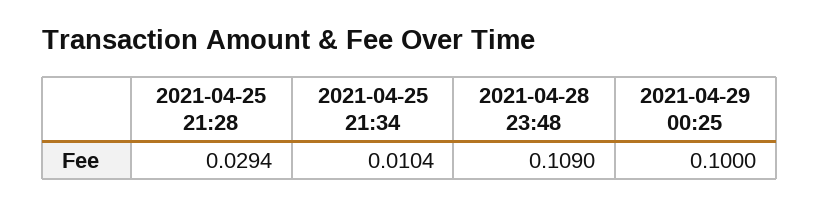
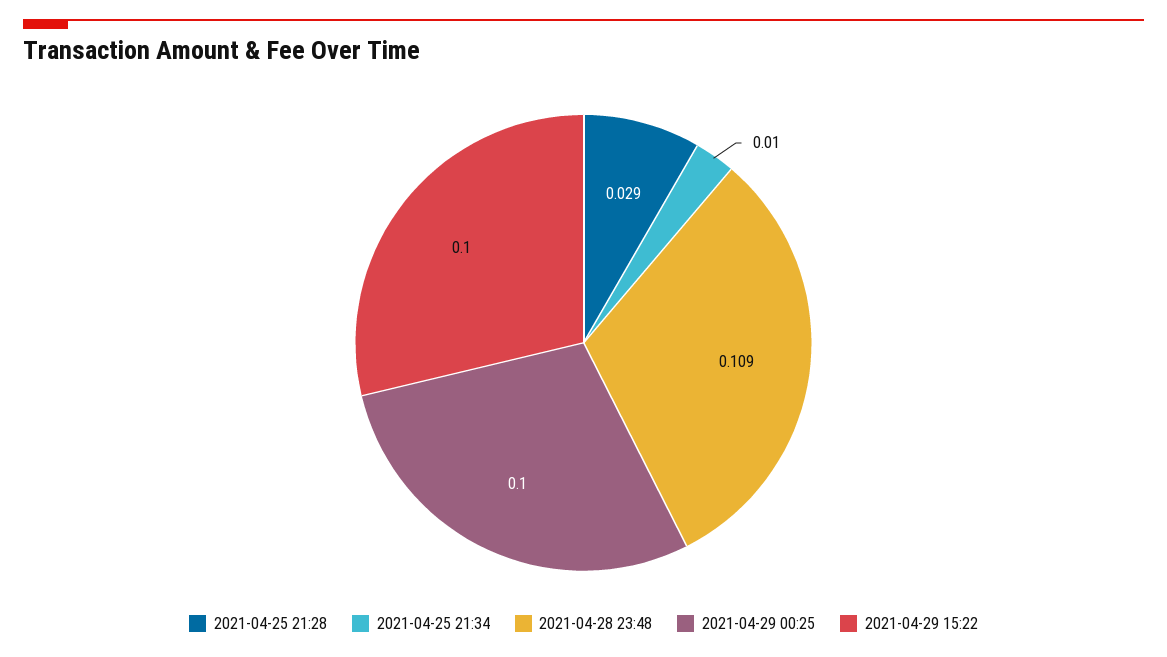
2021-04-29 15:22: none -> 0.1

